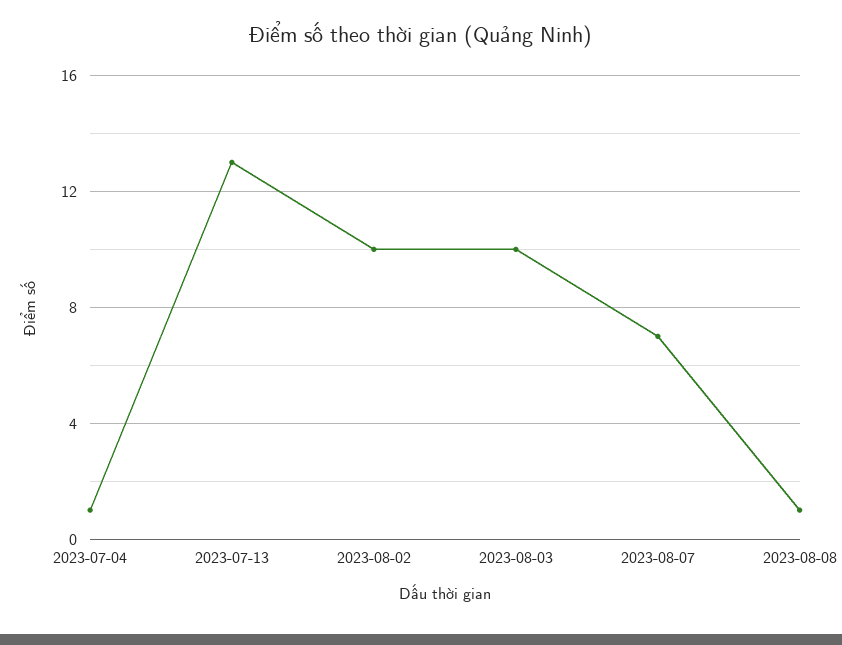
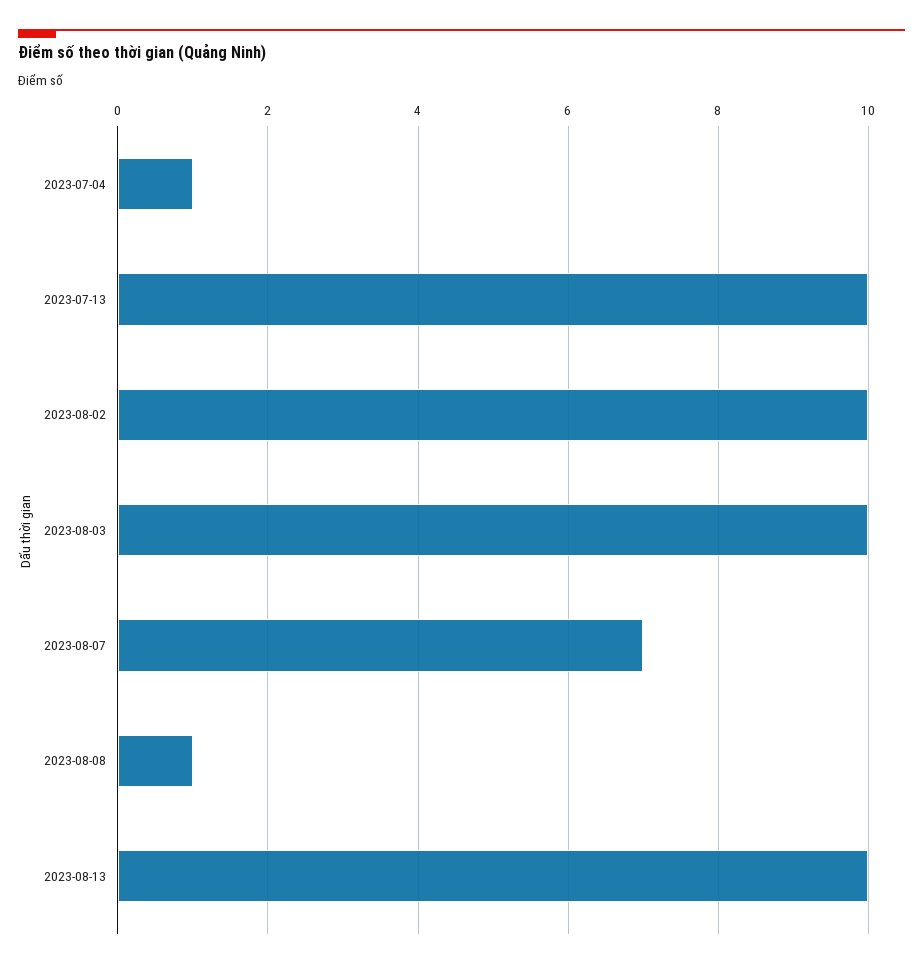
2023-07-13: 13 -> 10
2023-08-13: none -> 10

